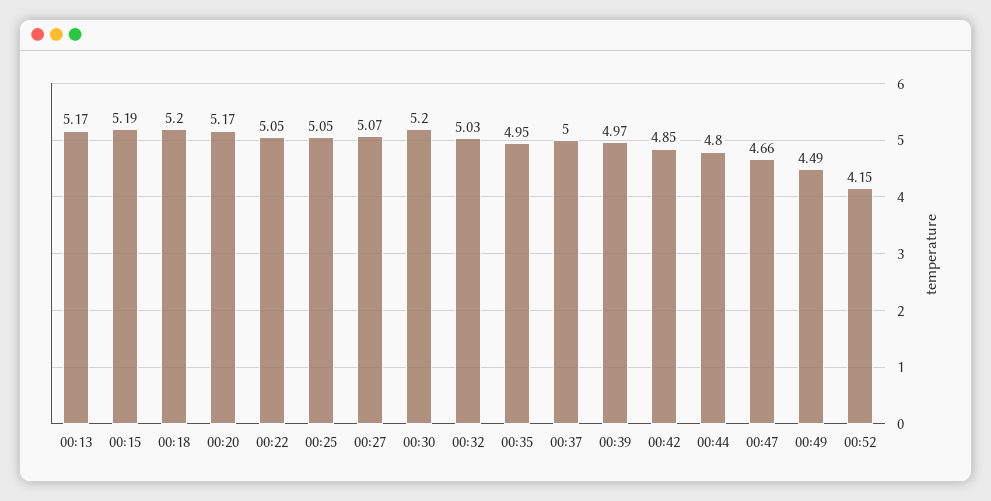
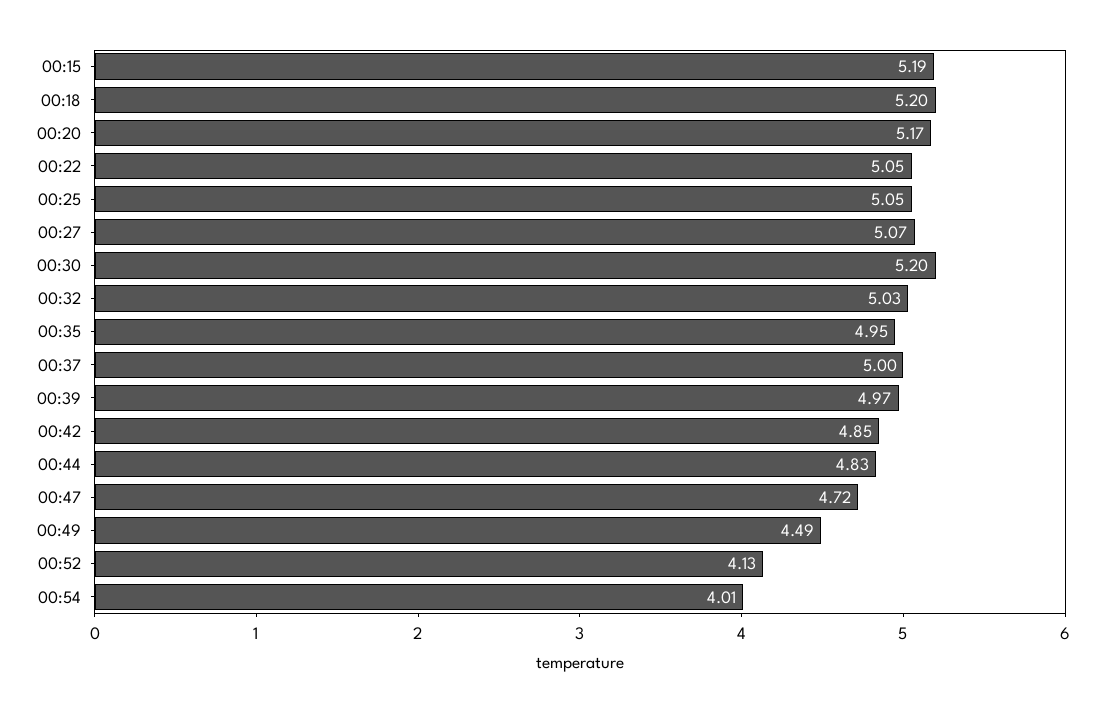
00:13: 5.17 -> none
00:44: 4.8 -> 4.83
00:47: 4.66 -> 4.72
00:52: 4.15 -> 4.13
00:54: none -> 4.01

